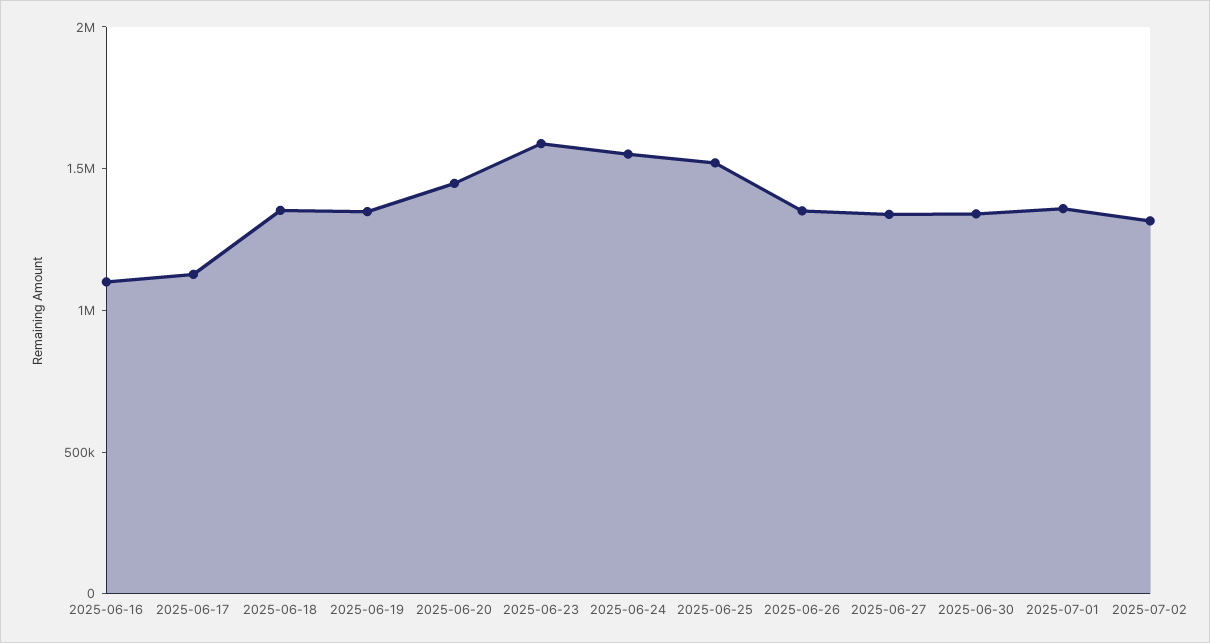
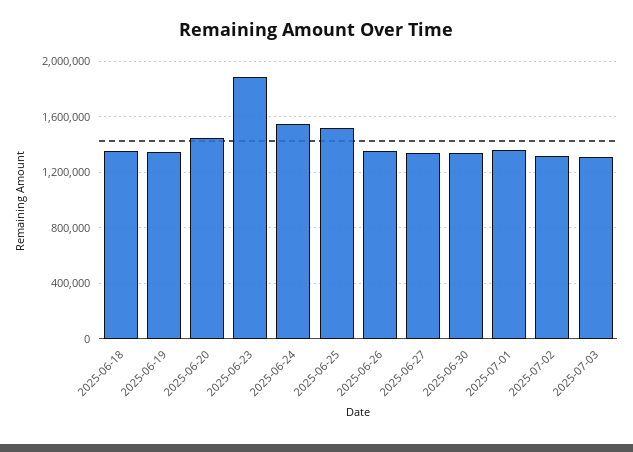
2025-06-16: 1100000 -> none
2025-06-17: 1100000 -> none
2025-06-23: 1600000 -> 1900000
2025-07-03: none -> 1300000

